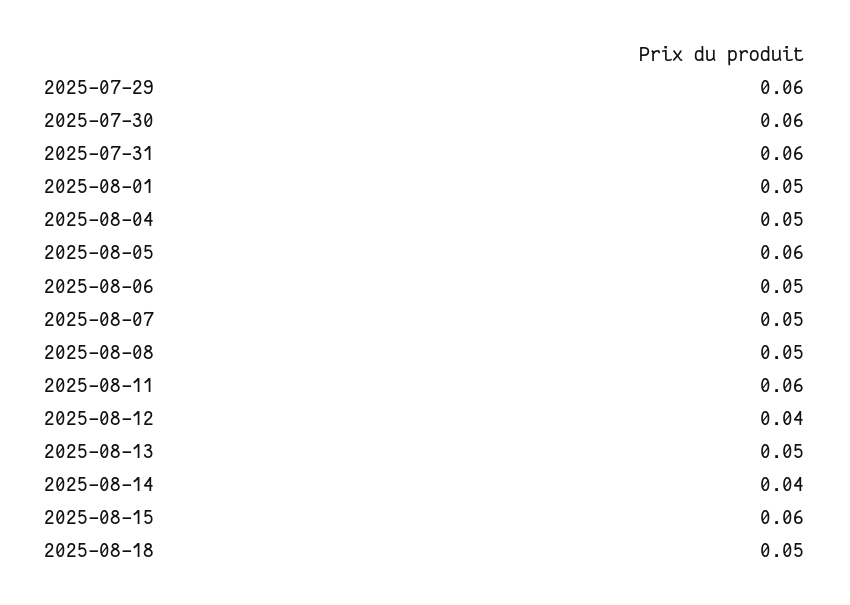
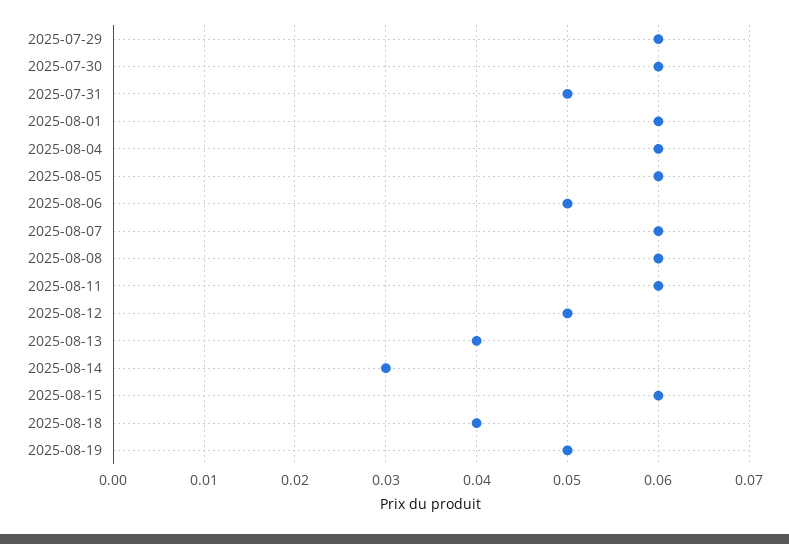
2025-07-31: 0.06 -> 0.05
2025-08-01: 0.05 -> 0.06
2025-08-04: 0.05 -> 0.06
2025-08-07: 0.05 -> 0.06
2025-08-08: 0.05 -> 0.06
2025-08-12: 0.04 -> 0.05
2025-08-13: 0.05 -> 0.04
2025-08-14: 0.04 -> 0.03
2025-08-18: 0.05 -> 0.04
2025-08-19: none -> 0.05

